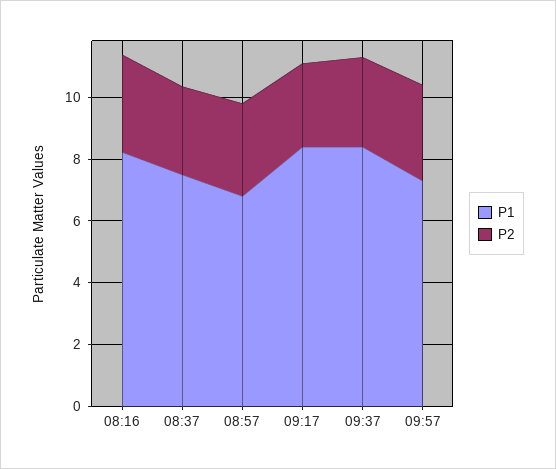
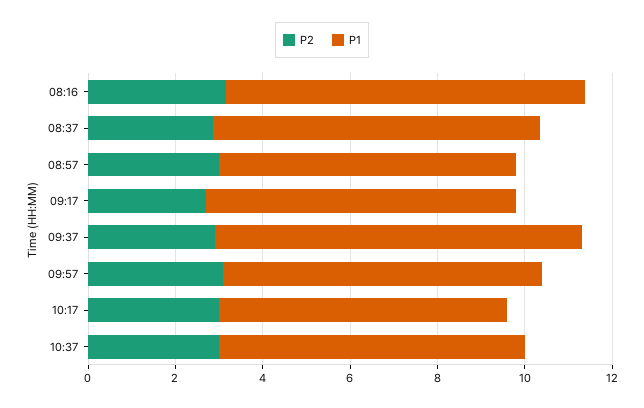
P1, 09:17: 8.5 -> 7
P2, 10:17: none -> 3
P1, 10:17: none -> 6.5
P2, 10:37: none -> 3
P1, 10:37: none -> 7

